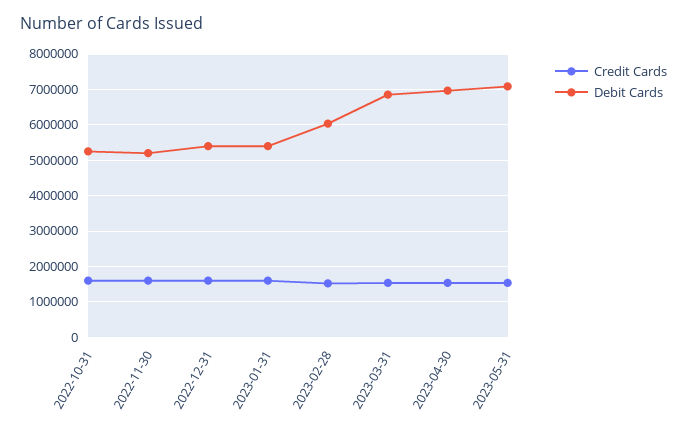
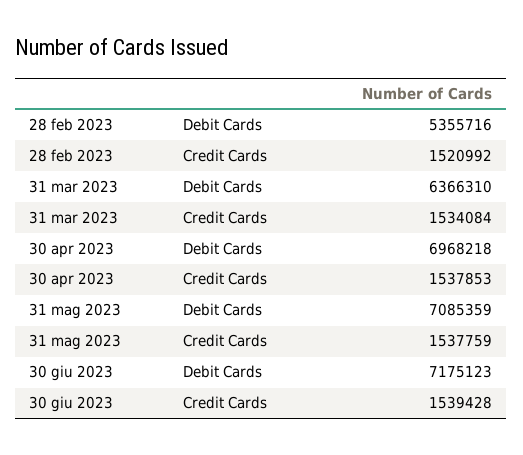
Credit Cards, 2022-10-31: 1600000 -> none
Debit Cards, 2022-10-31: 5200000 -> none
Credit Cards, 2022-11-30: 1600000 -> none
Debit Cards, 2022-11-30: 5200000 -> none
Credit Cards, 2022-12-31: 1600000 -> none
Debit Cards, 2022-12-31: 5400000 -> none
Credit Cards, 2023-01-31: 1600000 -> none
Debit Cards, 2023-01-31: 5400000 -> none
Debit Cards, 2023-02-28: 6000000 -> 5355716
Debit Cards, 2023-03-31: 6800000 -> 6366310
Debit Cards, 30 giu 2023: none -> 7175123
Credit Cards, 30 giu 2023: none -> 1539428

